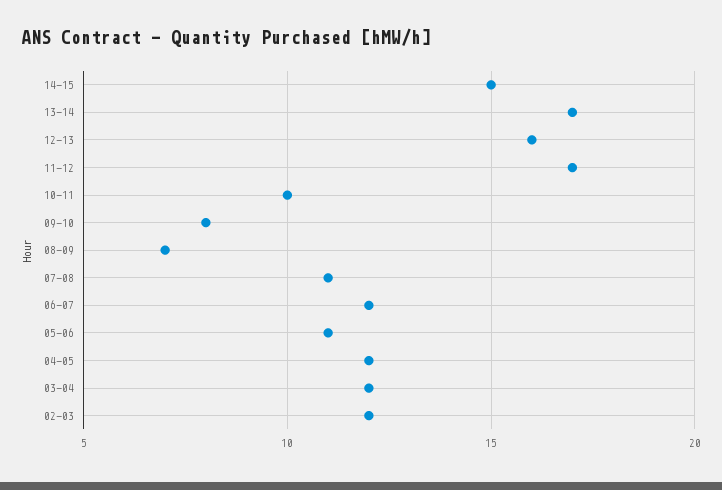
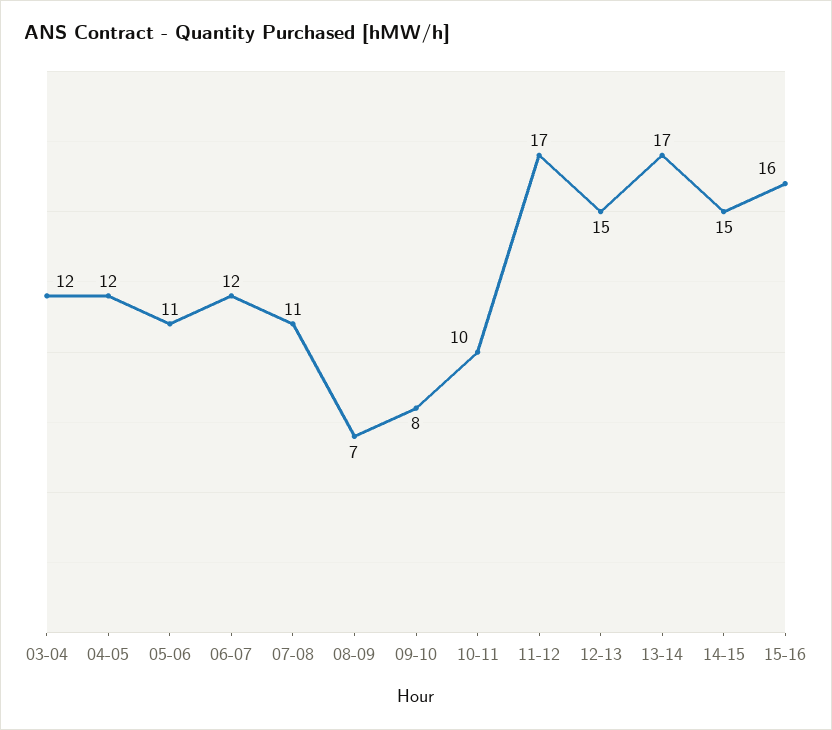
12-13: 16 -> 15
02-03: 12 -> none
15-16: none -> 16

